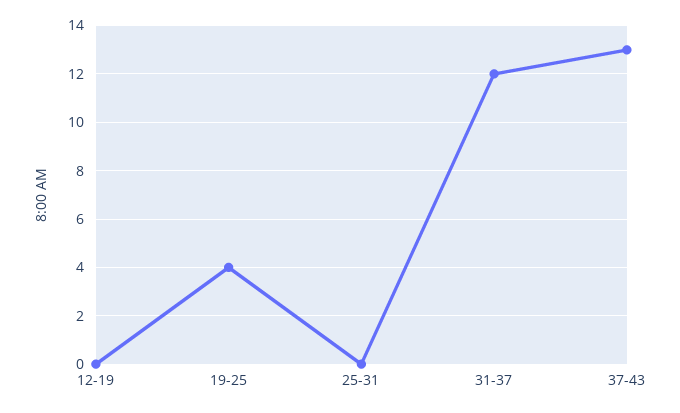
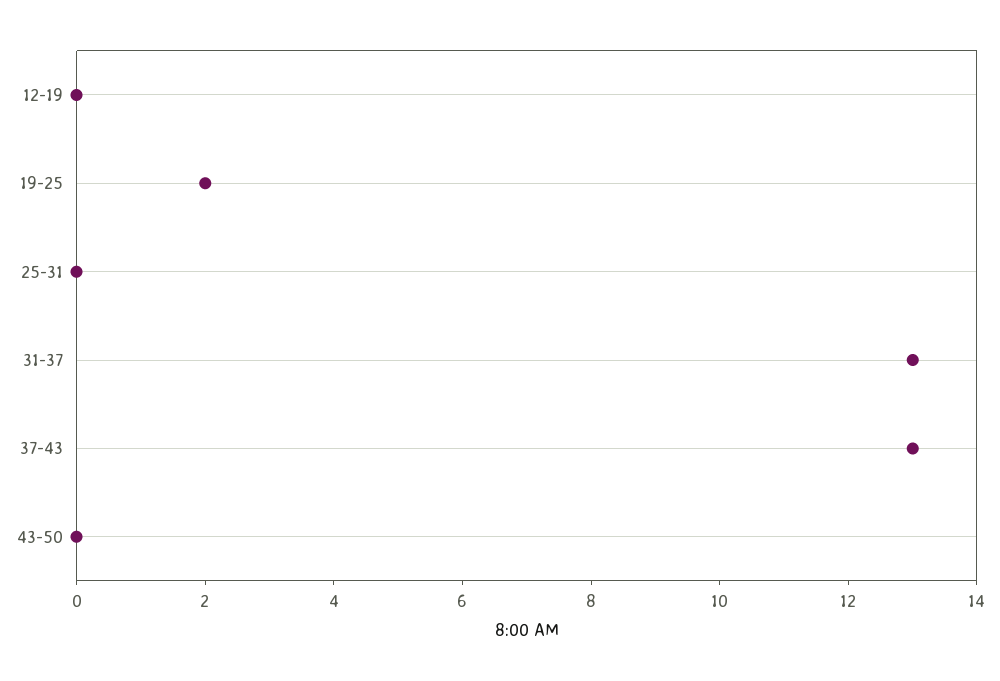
19-25: 4 -> 2
31-37: 12 -> 13
43-50: none -> 0

